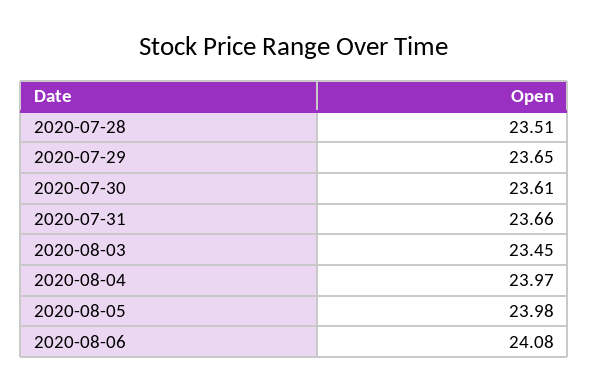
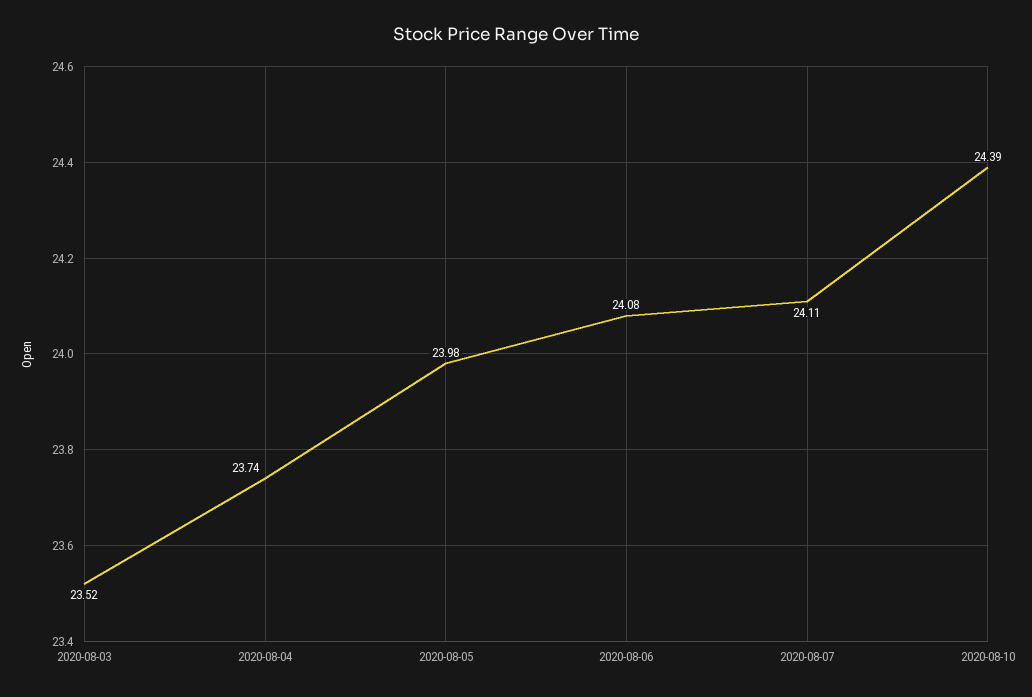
2020-07-28: 23.51 -> none
2020-07-29: 23.65 -> none
2020-07-30: 23.61 -> none
2020-07-31: 23.66 -> none
2020-08-03: 23.45 -> 23.52
2020-08-04: 23.97 -> 23.74
2020-08-07: none -> 24.11
2020-08-10: none -> 24.39

